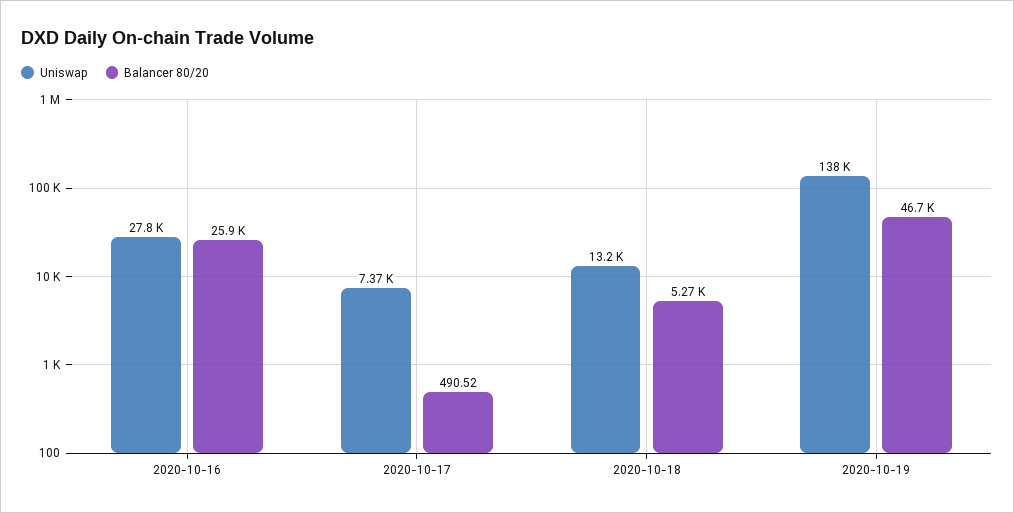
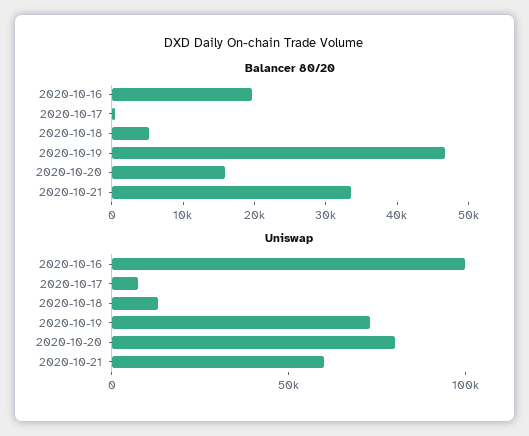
Uniswap, 2020-10-16: 27800 -> 100000
Balancer 80/20, 2020-10-16: 25900 -> 20000
Uniswap, 2020-10-19: 138000 -> 70000
Balancer 80/20, 2020-10-20: none -> 16000
Balancer 80/20, 2020-10-21: none -> 34000
Uniswap, 2020-10-20: none -> 80000
Uniswap, 2020-10-21: none -> 60000

